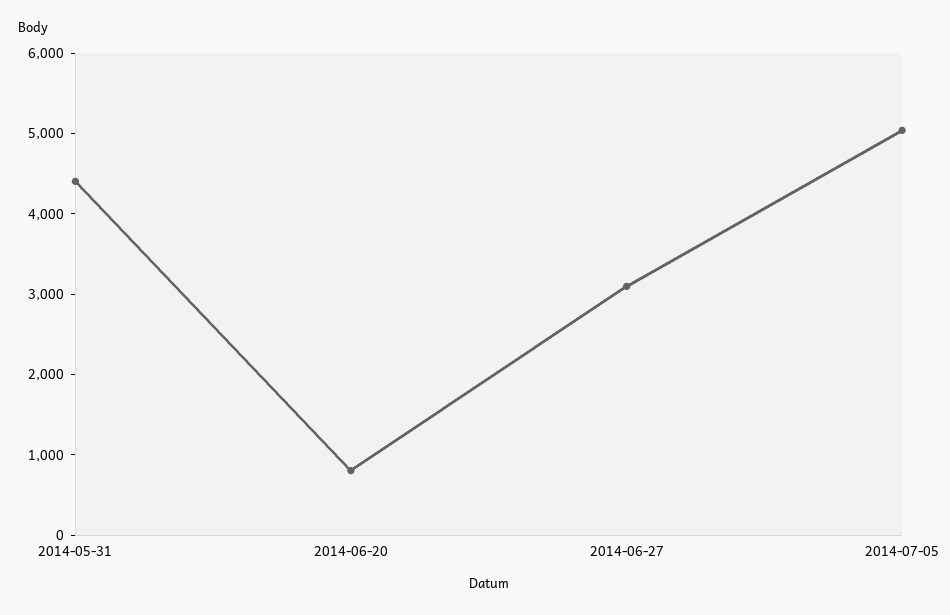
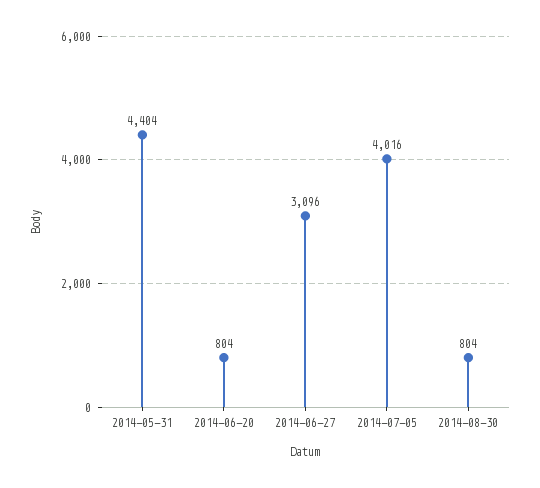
2014-07-05: 5000 -> 4016
2014-08-30: none -> 804

